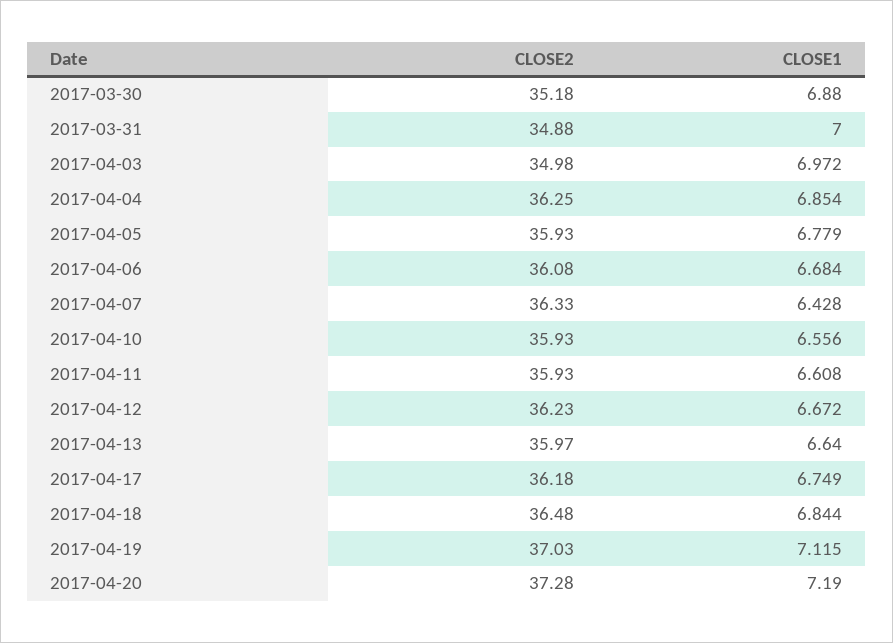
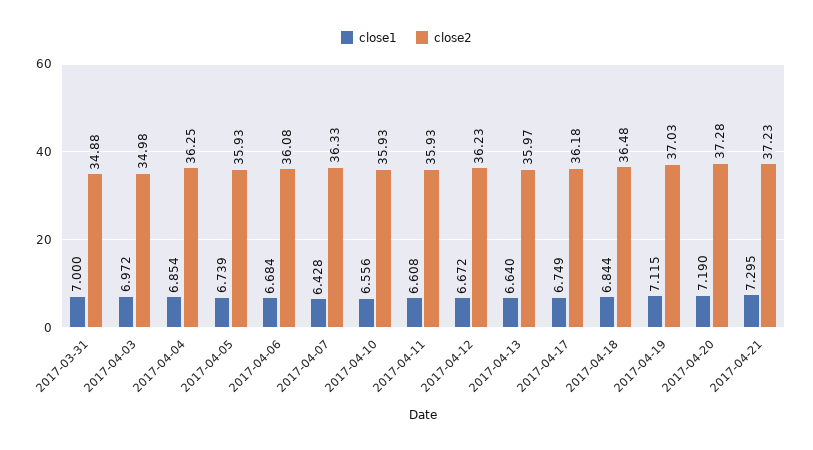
CLOSE2, 2017-03-30: 35.18 -> none
CLOSE1, 2017-03-30: 6.88 -> none
CLOSE1, 2017-04-05: 6.779 -> 6.739
CLOSE1, 2017-04-21: none -> 7.295
CLOSE2, 2017-04-21: none -> 37.23

